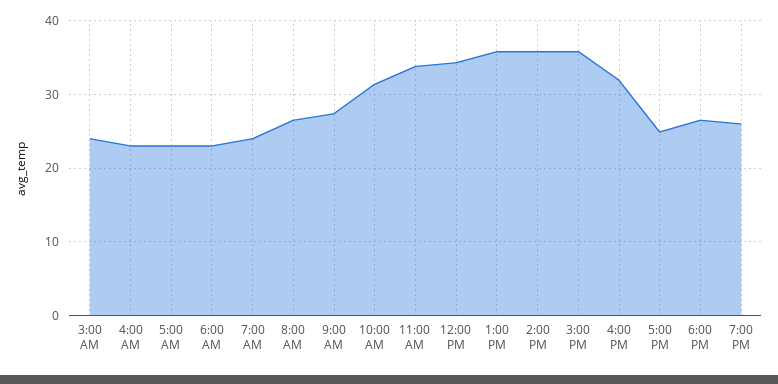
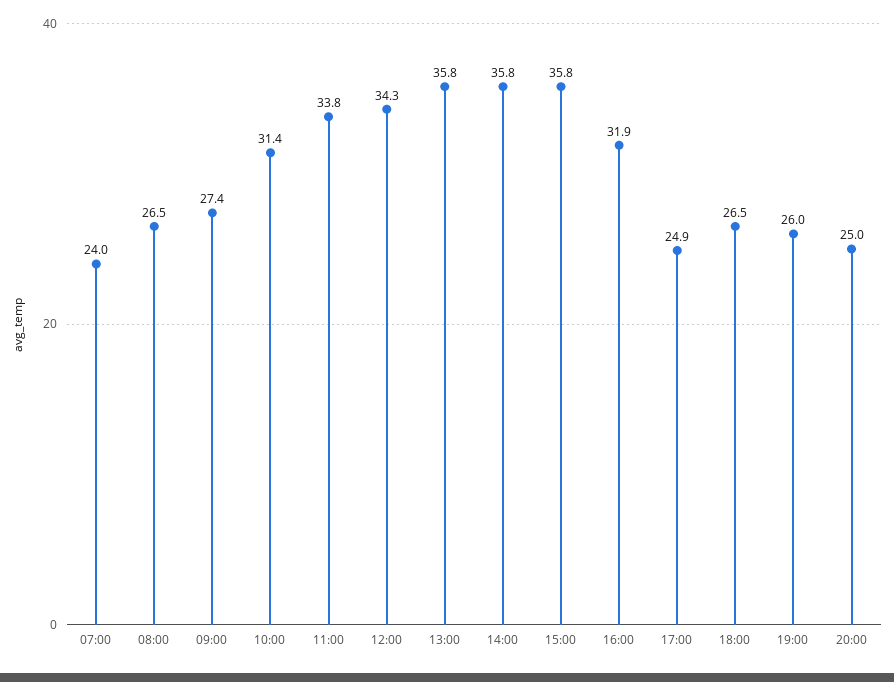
3:00 AM: 24 -> none
4:00 AM: 23 -> none
5:00 AM: 23 -> none
6:00 AM: 23 -> none
20:00: none -> 25

